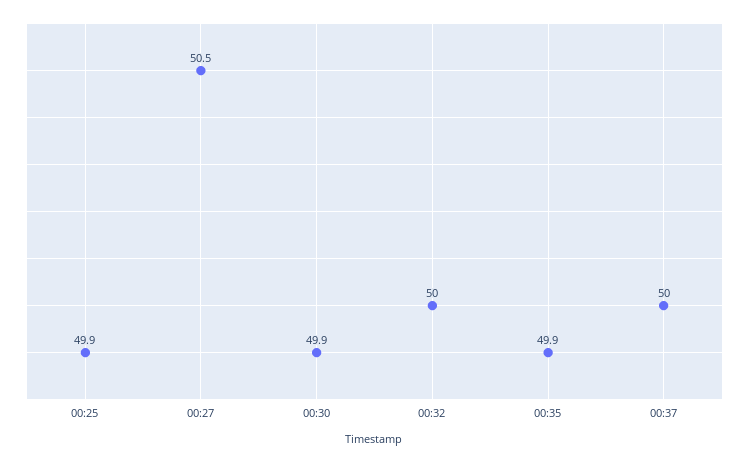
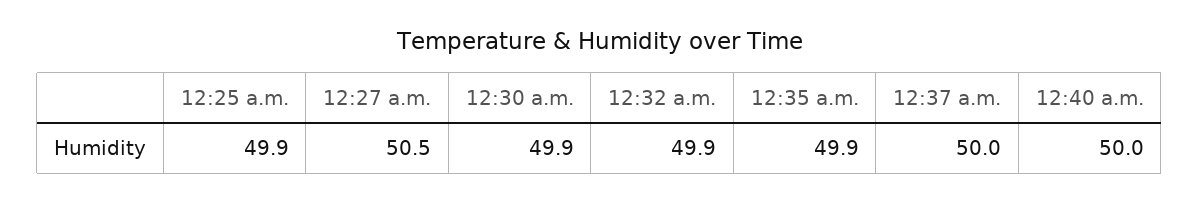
00:32: 50 -> 49.9
12:40 a.m.: none -> 50

